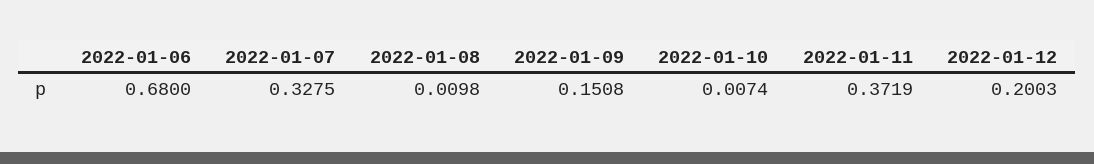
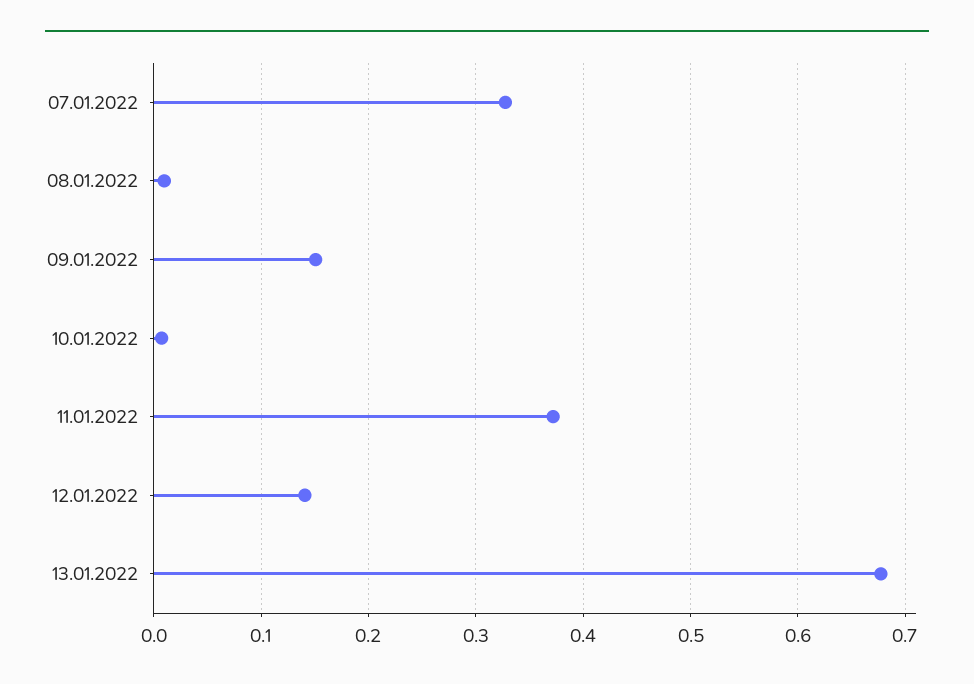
2022-01-06: 0.68 -> none
2022-01-12: 0.2003 -> 0.14
13.01.2022: none -> 0.68

